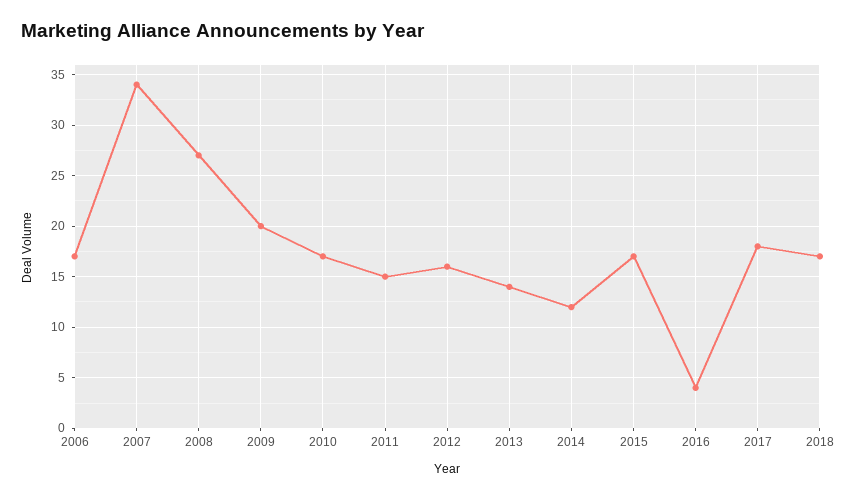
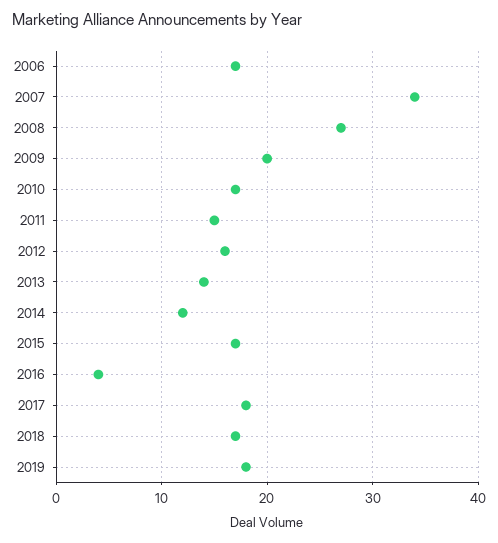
2019: none -> 18

